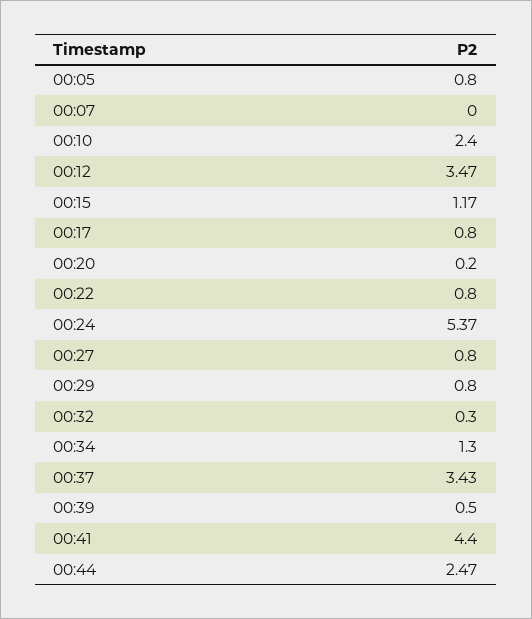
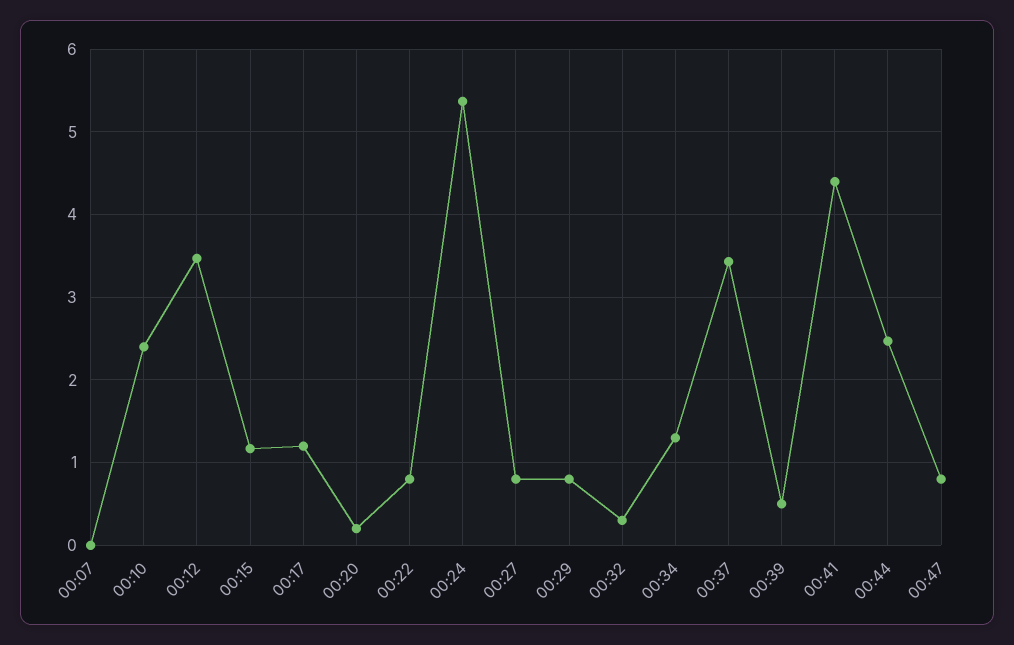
00:05: 0.8 -> none
00:17: 0.8 -> 1.2
00:47: none -> 0.8

